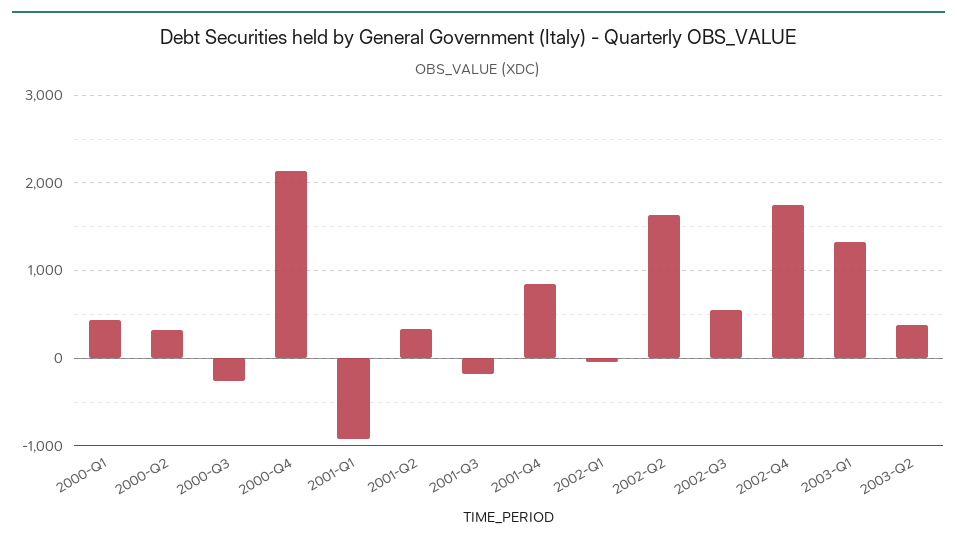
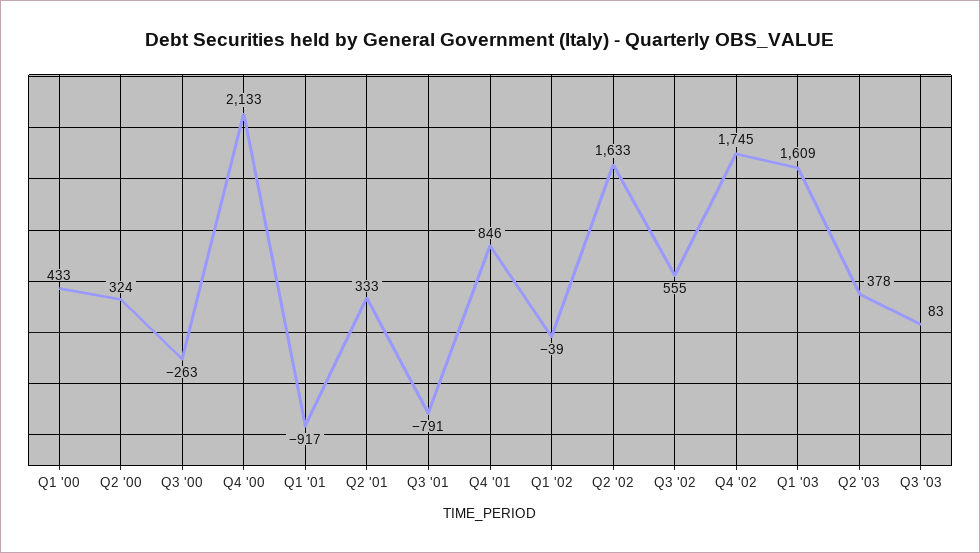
2001-Q3: -200 -> -791
2003-Q1: 1300 -> 1609
Q3 '03: none -> 83

